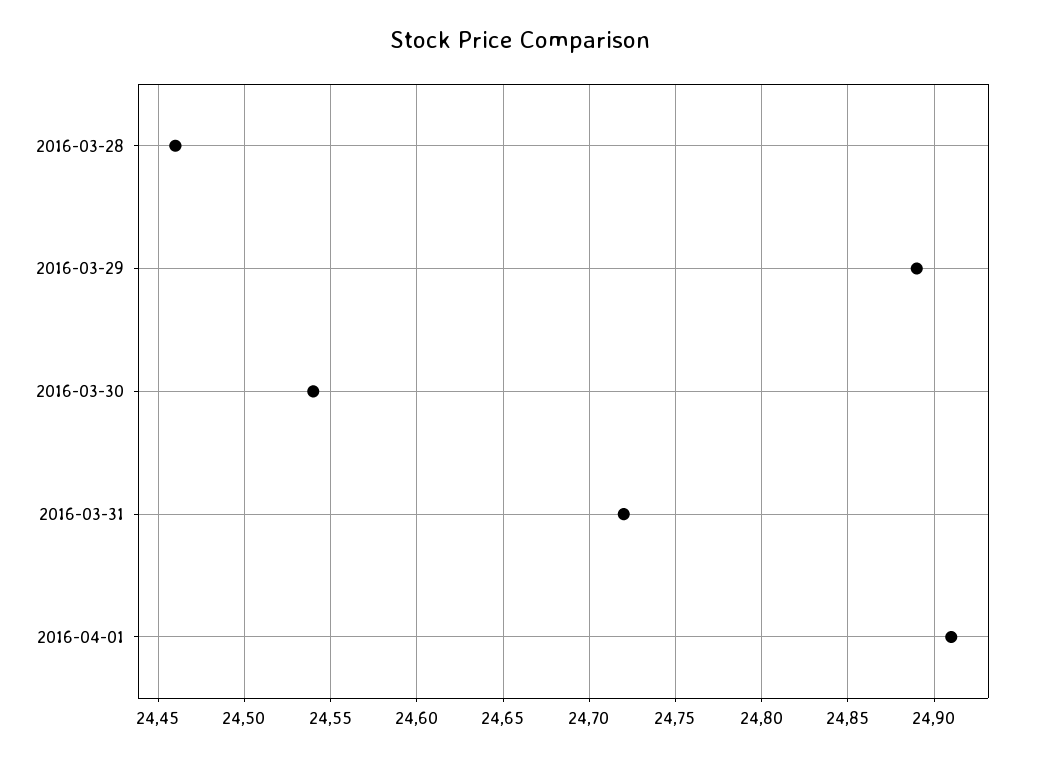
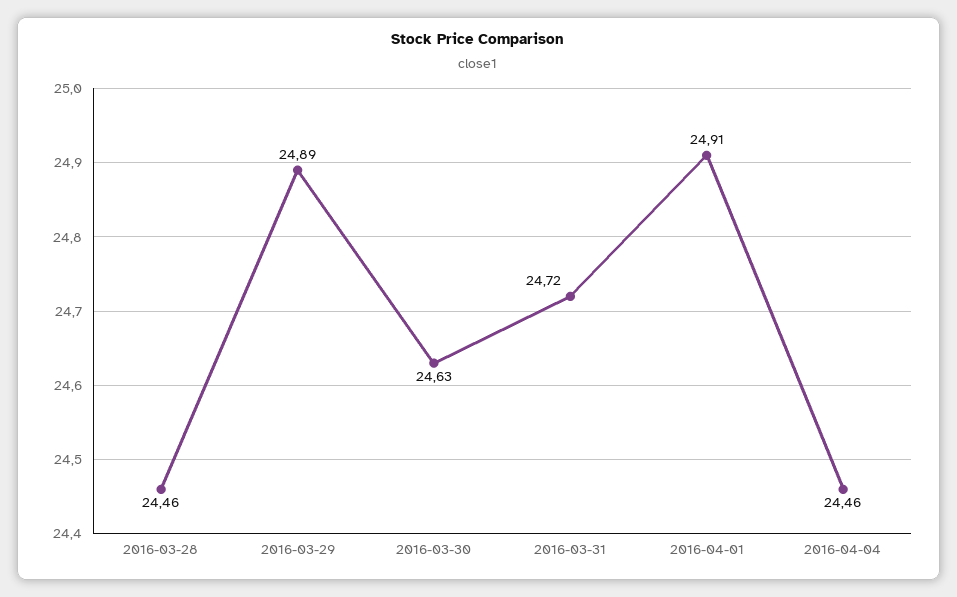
2016-03-30: 24.54 -> 24.63
2016-04-04: none -> 24.46

